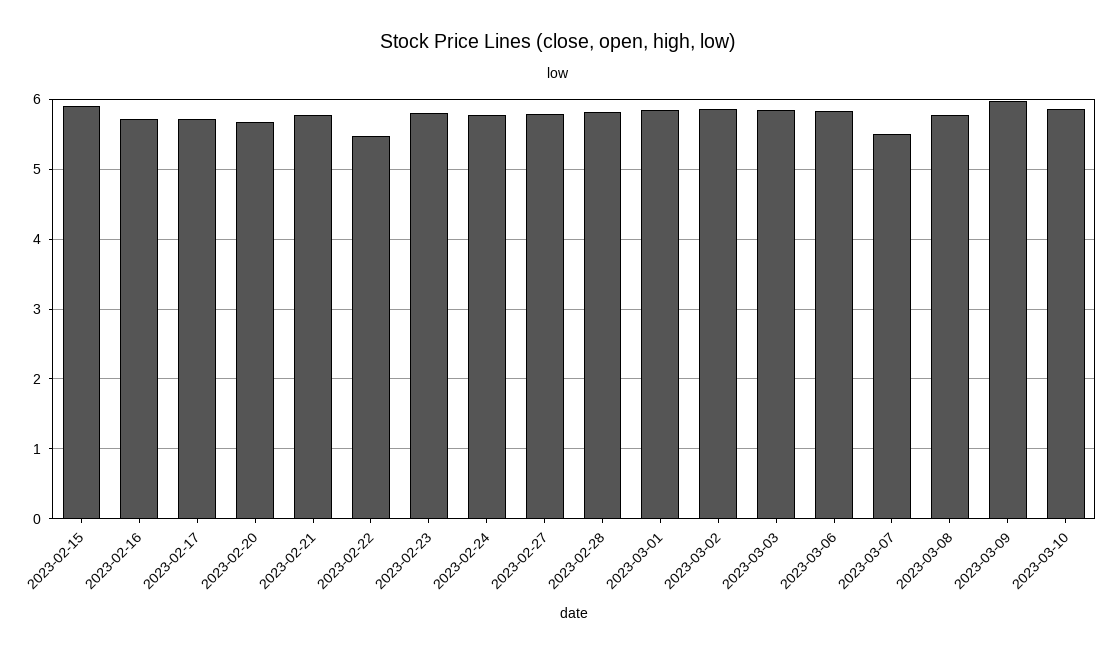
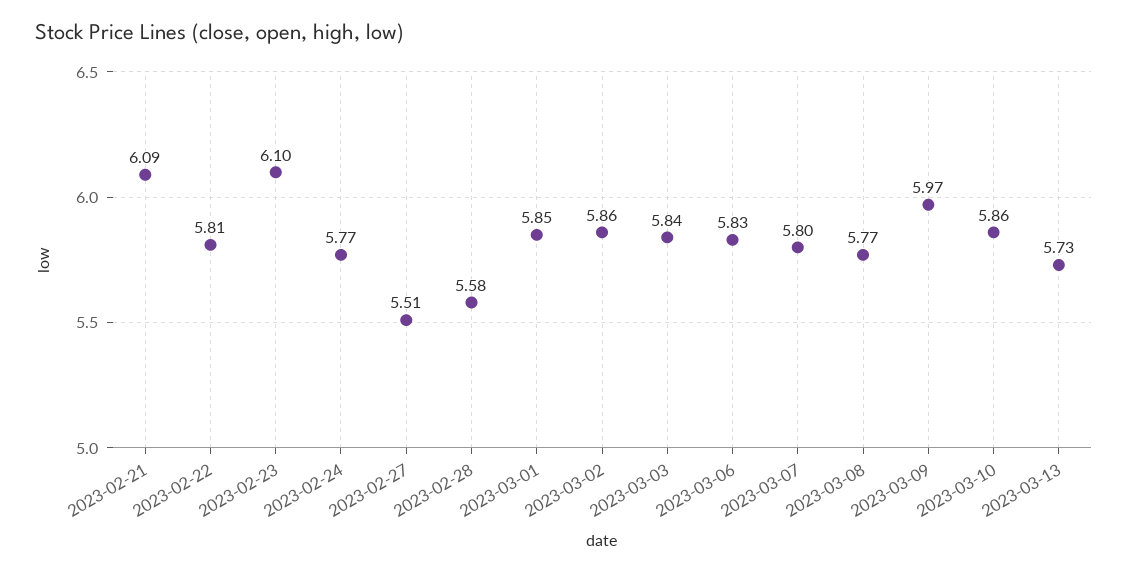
2023-02-15: 5.9 -> none
2023-02-16: 5.7 -> none
2023-02-17: 5.7 -> none
2023-02-20: 5.7 -> none
2023-02-21: 5.8 -> 6.09
2023-02-22: 5.5 -> 5.81
2023-02-23: 5.8 -> 6.1
2023-02-27: 5.8 -> 5.51
2023-02-28: 5.8 -> 5.58
2023-03-07: 5.5 -> 5.8
2023-03-13: none -> 5.73

